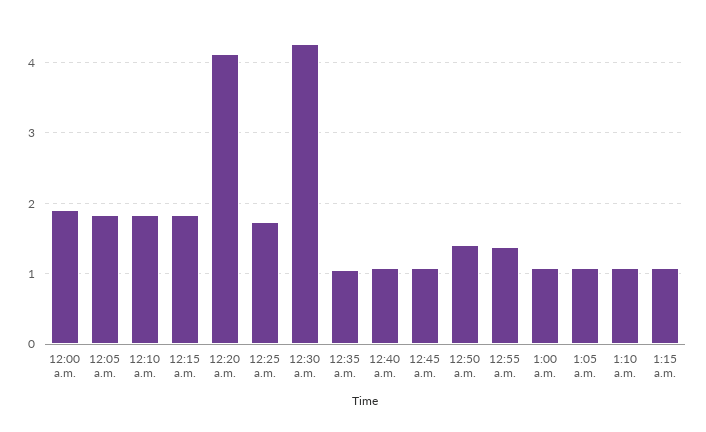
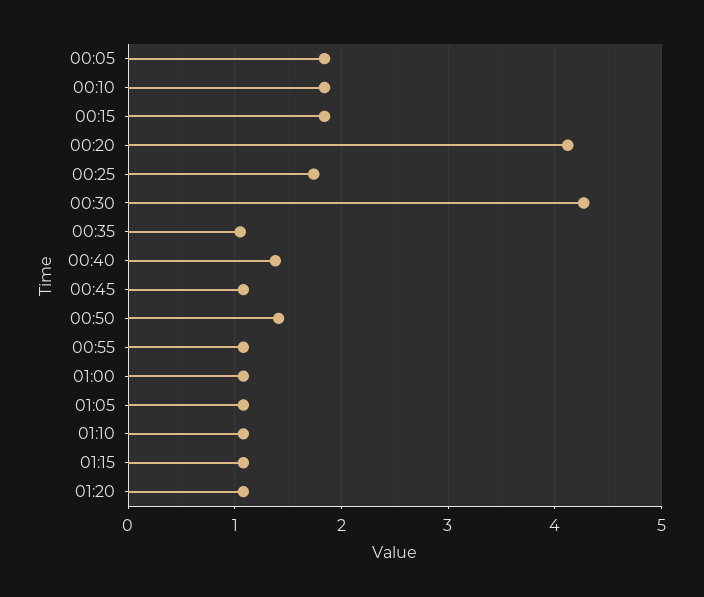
12:00 a.m.: 1.9 -> none
12:40 a.m.: 1.1 -> 1.4
12:55 a.m.: 1.4 -> 1.1
01:20: none -> 1.1

